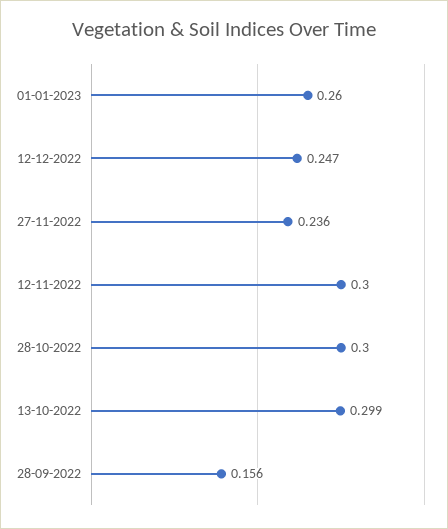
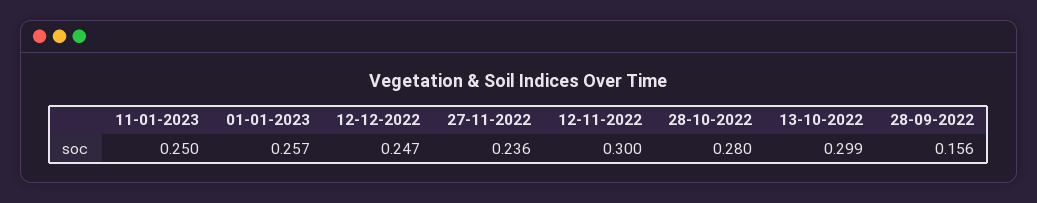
01-01-2023: 0.26 -> 0.257
28-10-2022: 0.3 -> 0.28
11-01-2023: none -> 0.25

